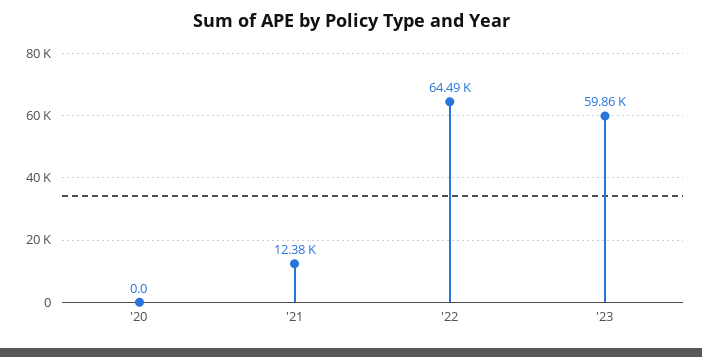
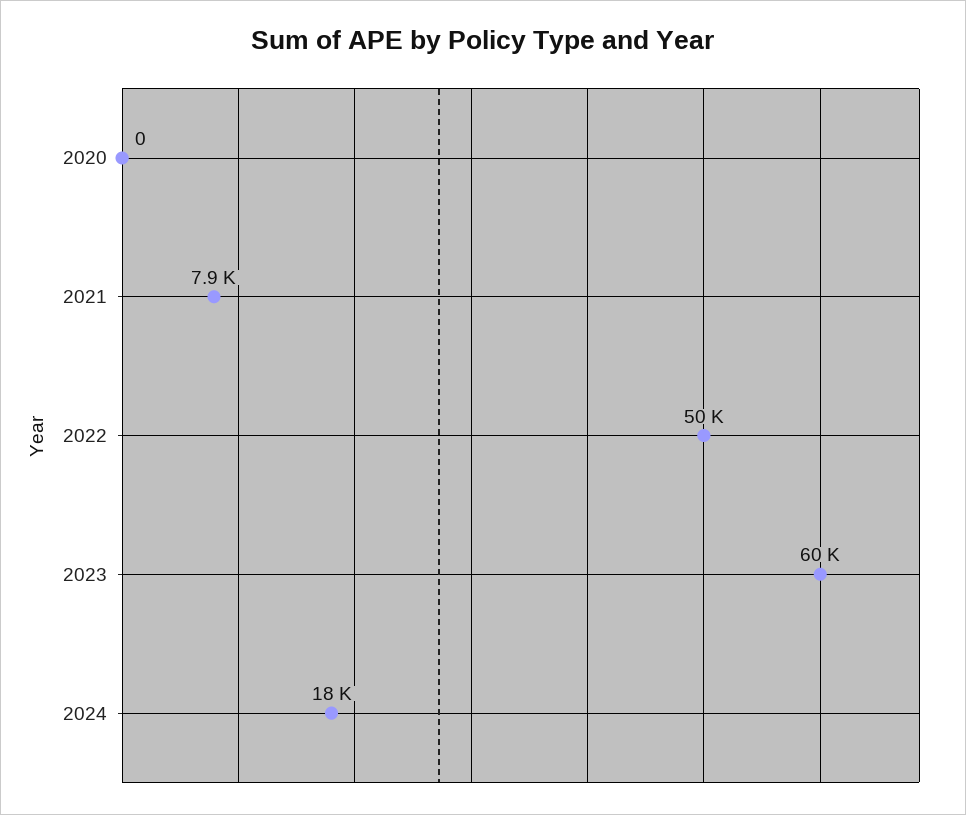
'21: 12380 -> 7900
'22: 64490 -> 50000
2024: none -> 18000

